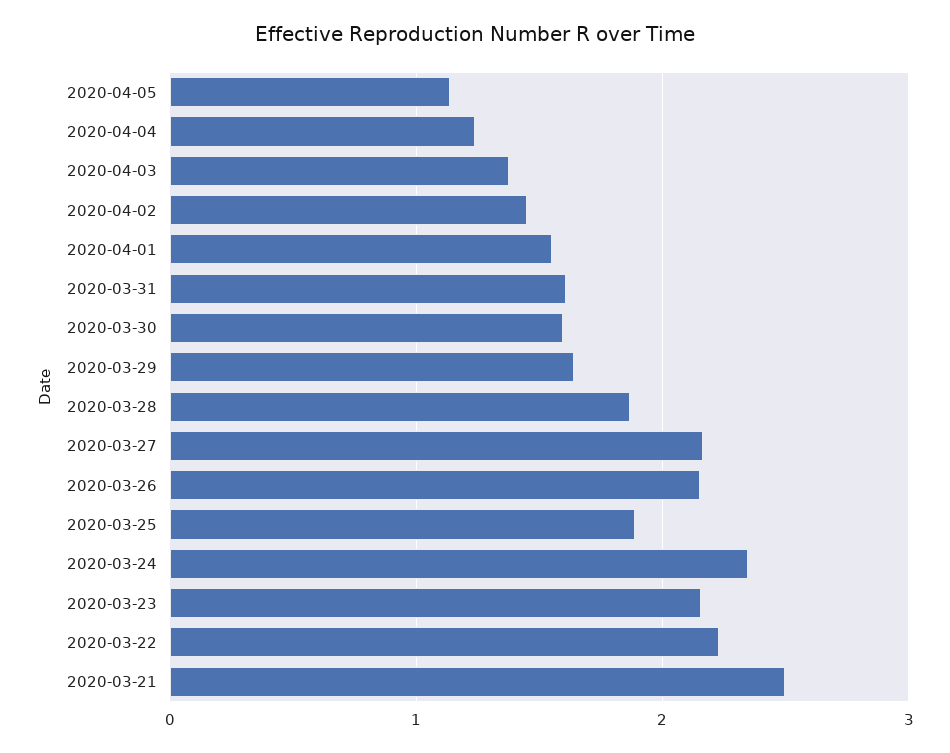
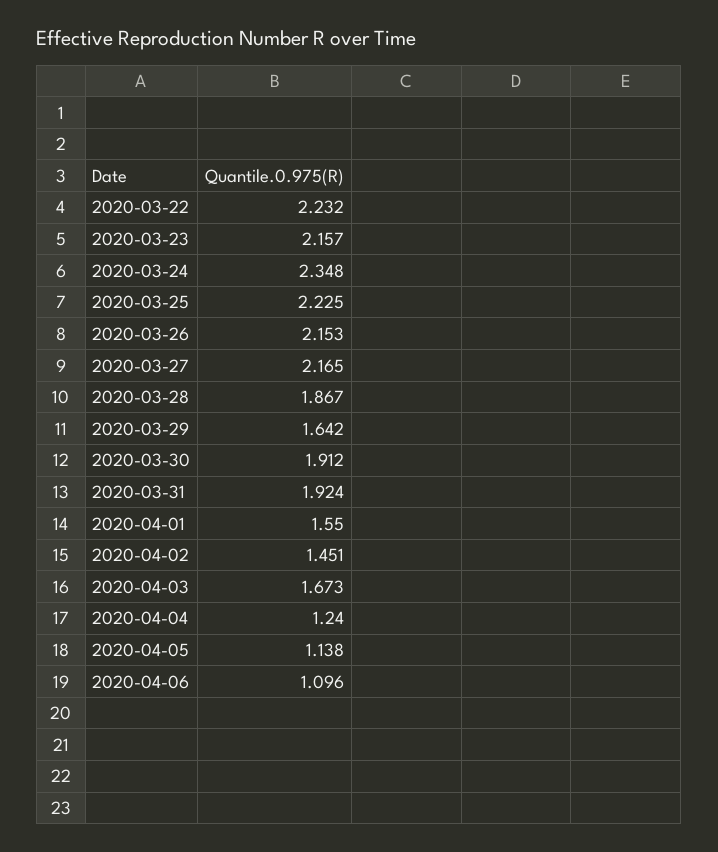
2020-04-03: 1.4 -> 1.673
2020-03-31: 1.6 -> 1.924
2020-03-30: 1.6 -> 1.912
2020-03-25: 1.9 -> 2.225
2020-03-21: 2.5 -> none
2020-04-06: none -> 1.096

